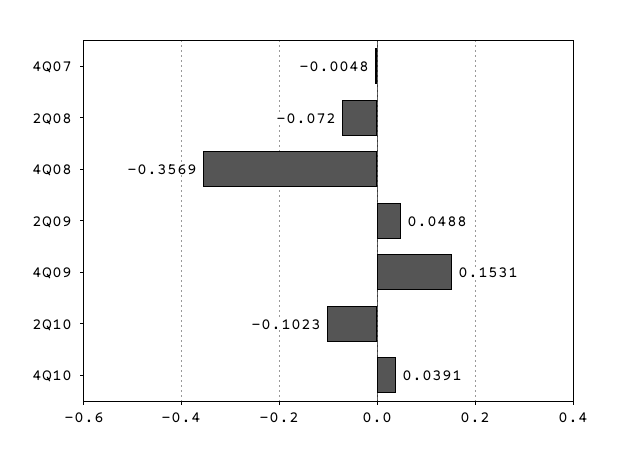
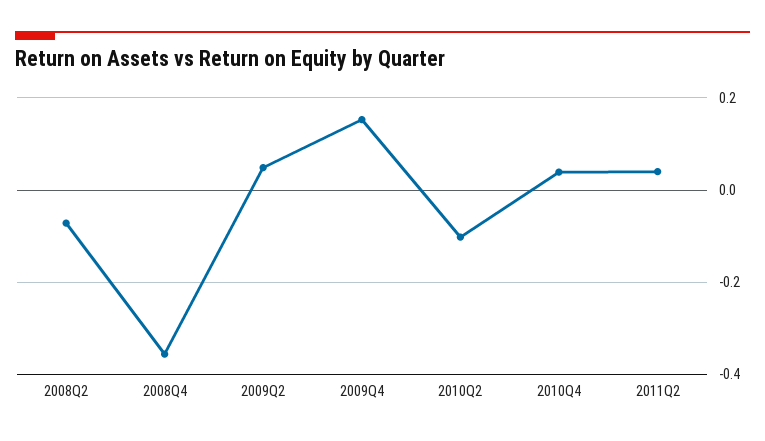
4Q07: -0.0048 -> none
2011Q2: none -> 0.04

